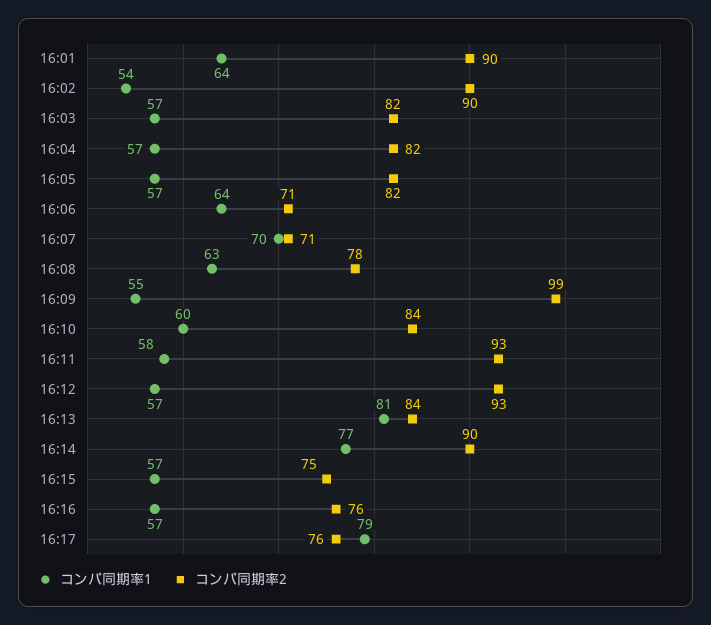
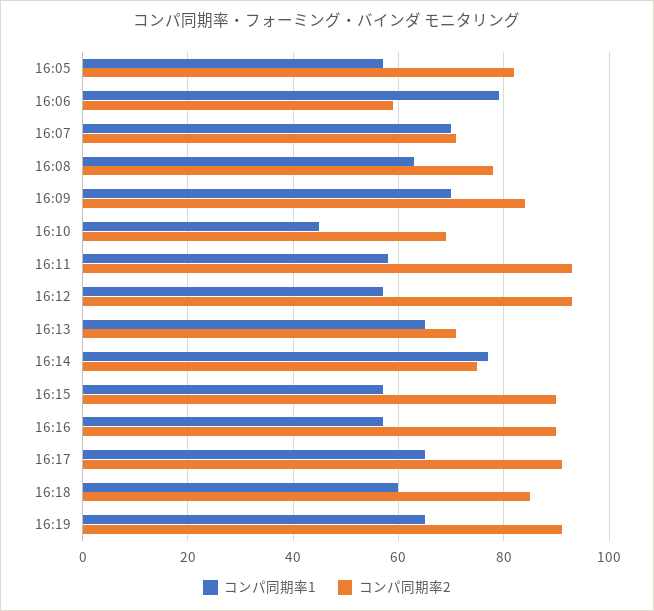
コンパ同期率1, 16:01: 64 -> none
コンパ同期率2, 16:01: 90 -> none
コンパ同期率1, 16:02: 54 -> none
コンパ同期率2, 16:02: 90 -> none
コンパ同期率1, 16:03: 57 -> none
コンパ同期率2, 16:03: 82 -> none
コンパ同期率1, 16:04: 57 -> none
コンパ同期率2, 16:04: 82 -> none
コンパ同期率1, 16:06: 64 -> 80
コンパ同期率2, 16:06: 71 -> 60
コンパ同期率1, 16:09: 55 -> 70
コンパ同期率2, 16:09: 99 -> 85
コンパ同期率1, 16:10: 60 -> 45
コンパ同期率2, 16:10: 84 -> 70
コンパ同期率1, 16:13: 81 -> 65
コンパ同期率2, 16:13: 84 -> 70
コンパ同期率2, 16:14: 90 -> 75
コンパ同期率2, 16:15: 75 -> 90
コンパ同期率2, 16:16: 76 -> 90
コンパ同期率1, 16:17: 79 -> 65
コンパ同期率2, 16:17: 76 -> 90
コンパ同期率1, 16:18: none -> 60
コンパ同期率2, 16:18: none -> 85
コンパ同期率1, 16:19: none -> 65
コンパ同期率2, 16:19: none -> 90

